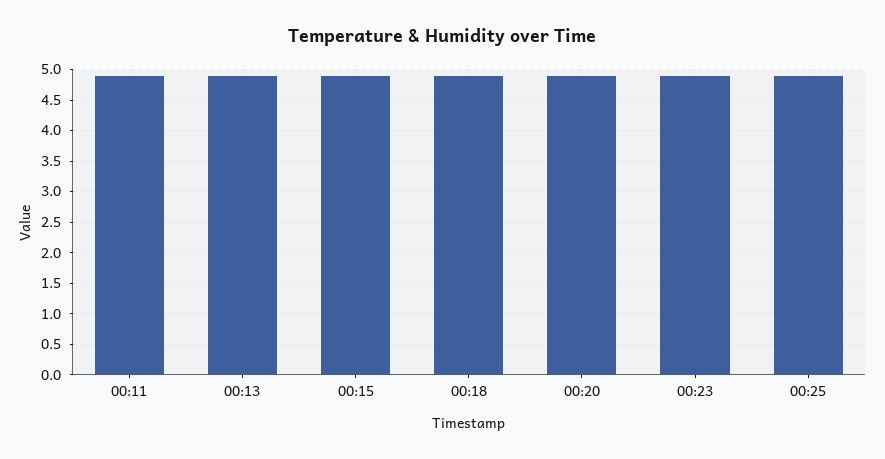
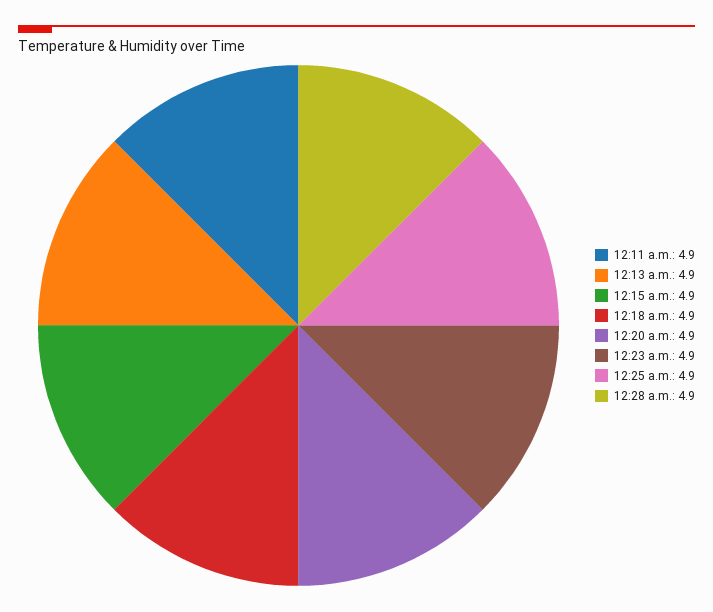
12:28 a.m.: none -> 4.9

